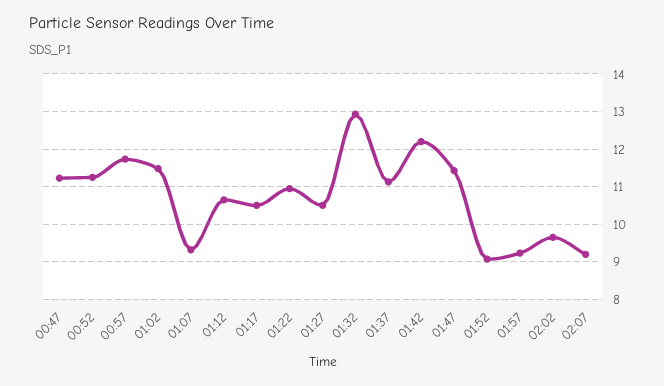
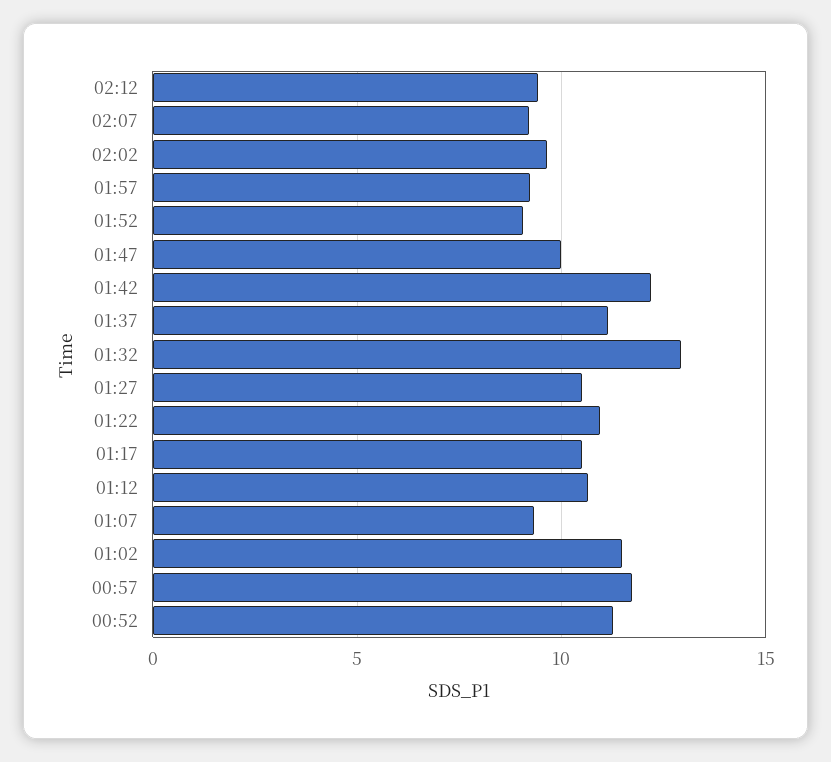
00:47: 11.2 -> none
01:47: 11.4 -> 10
02:12: none -> 9.5

